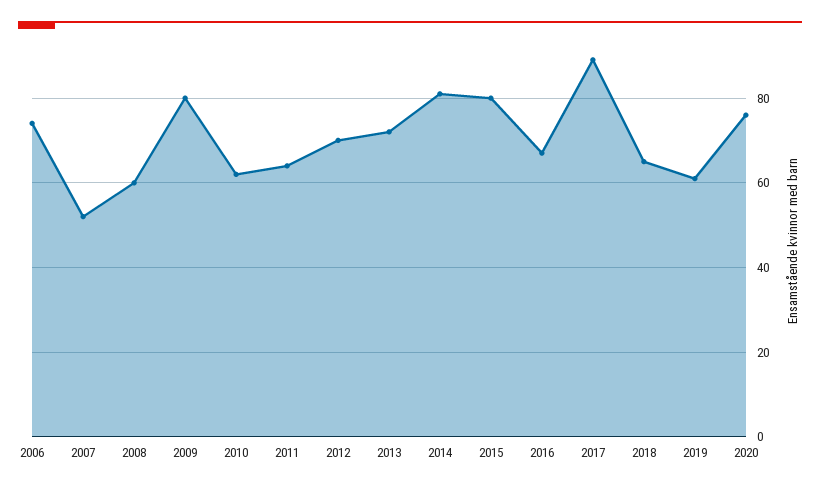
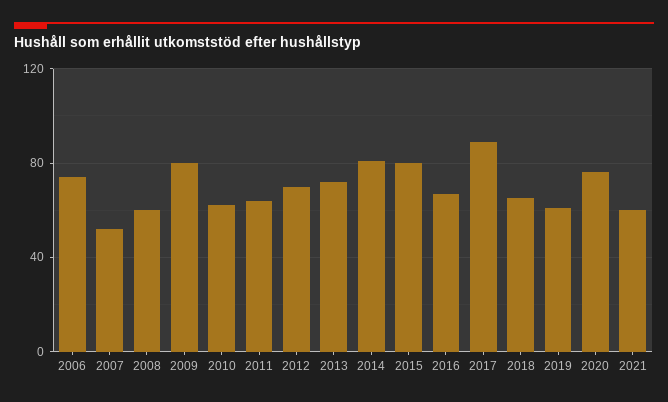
2021: none -> 60

